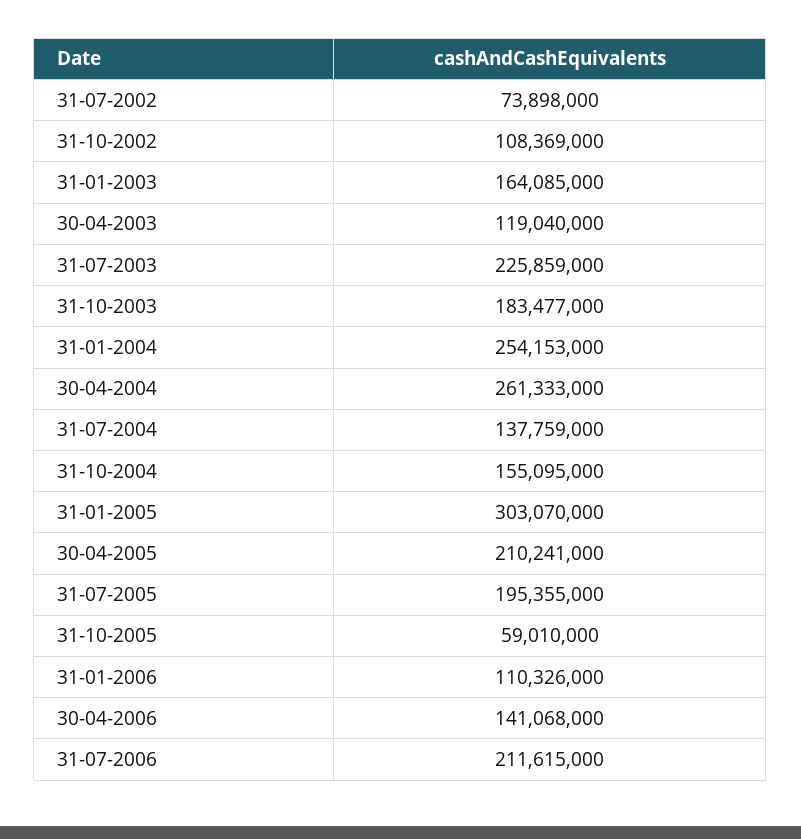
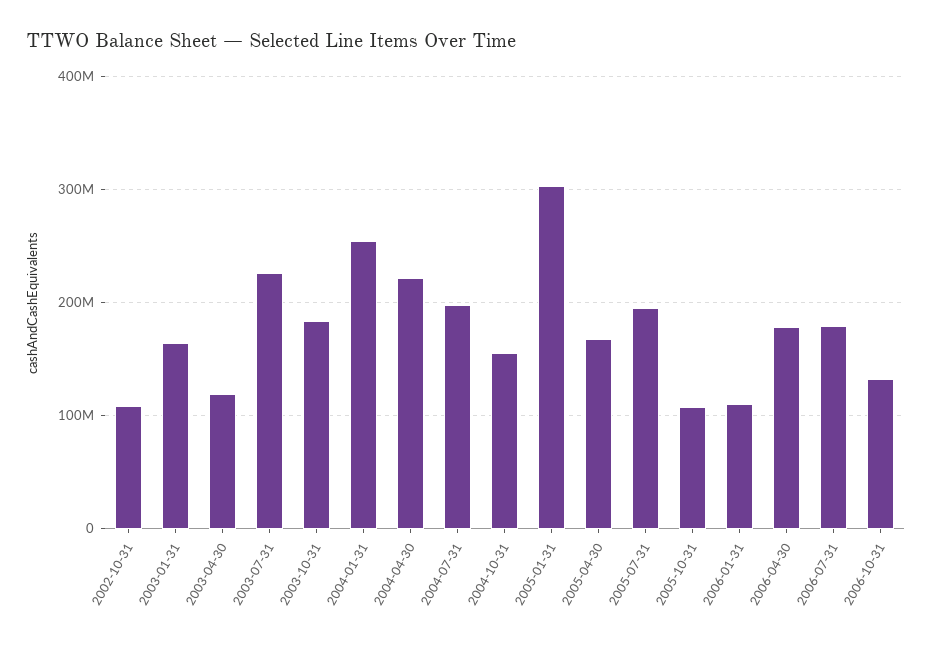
31-07-2002: 73898000 -> none
30-04-2004: 261333000 -> 220000000
31-07-2004: 137759000 -> 200000000
30-04-2005: 210241000 -> 170000000
31-10-2005: 59010000 -> 110000000
30-04-2006: 141068000 -> 180000000
31-07-2006: 211615000 -> 180000000
2006-10-31: none -> 130000000

